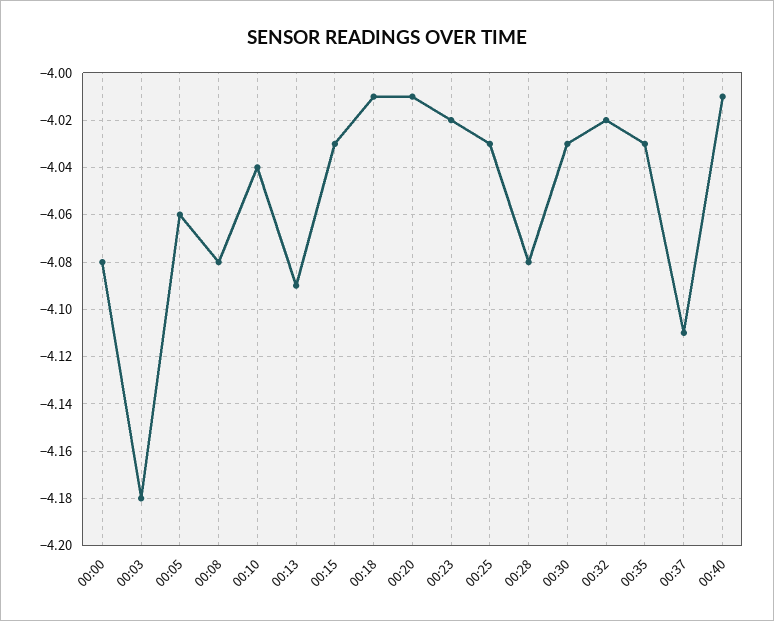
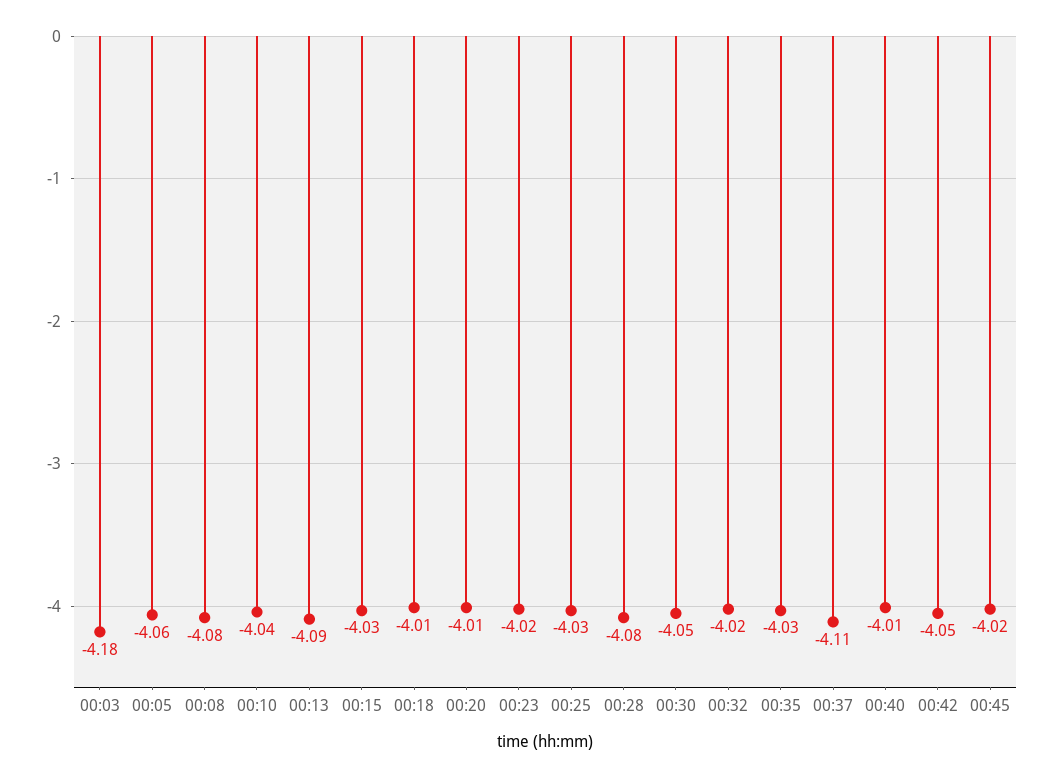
00:00: -4.08 -> none
00:30: -4.03 -> -4.05
00:42: none -> -4.05
00:45: none -> -4.02

